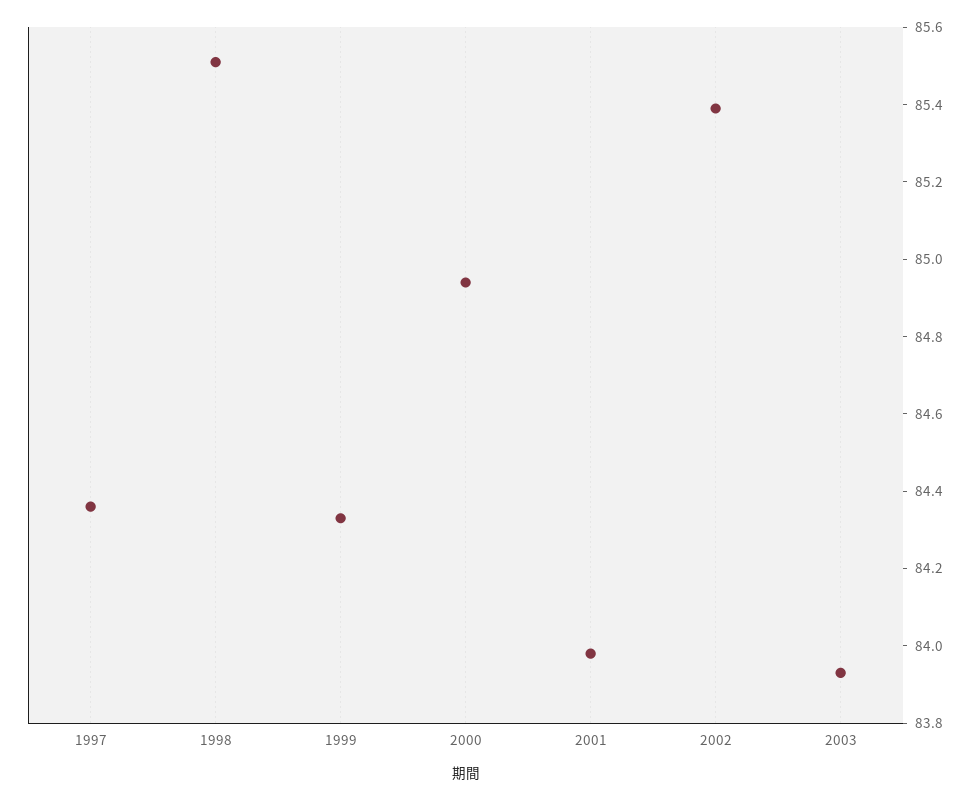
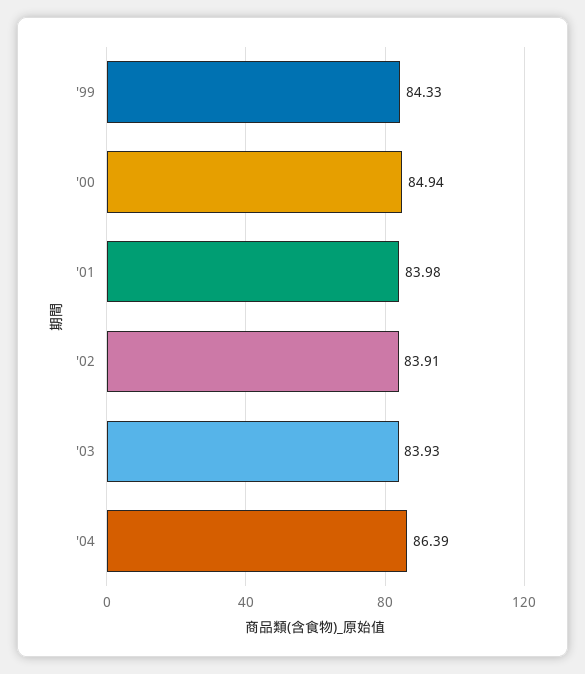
1997: 84.35 -> none
1998: 85.5 -> none
2002: 85.4 -> 83.91
'04: none -> 86.39

